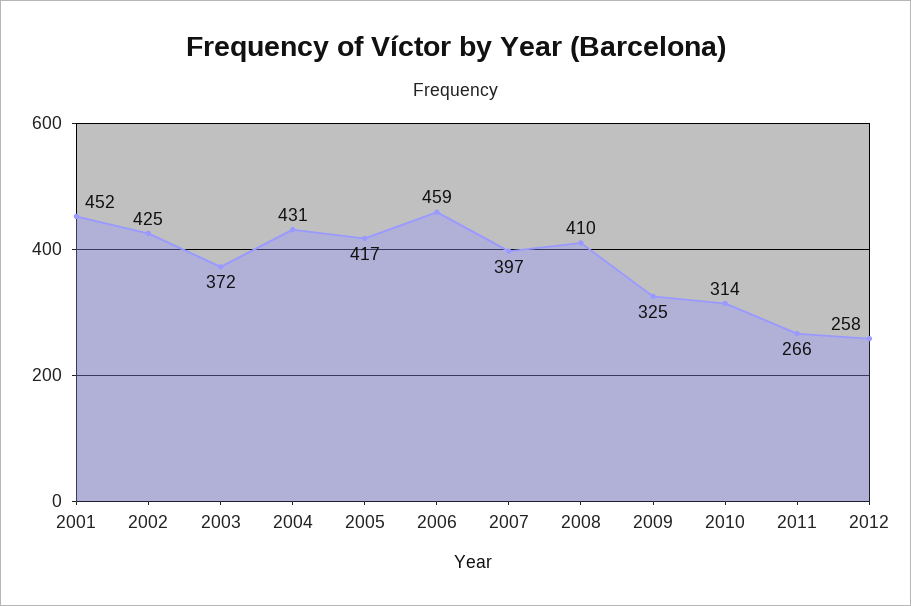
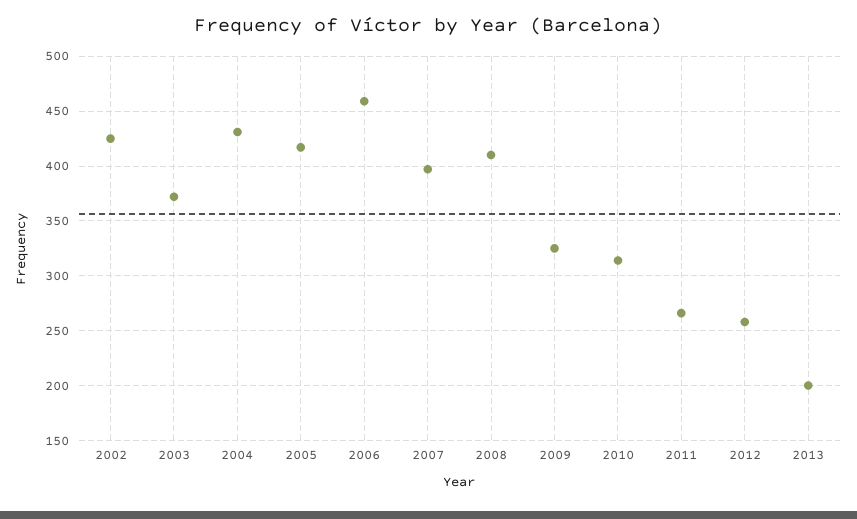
2001: 452 -> none
2013: none -> 200

